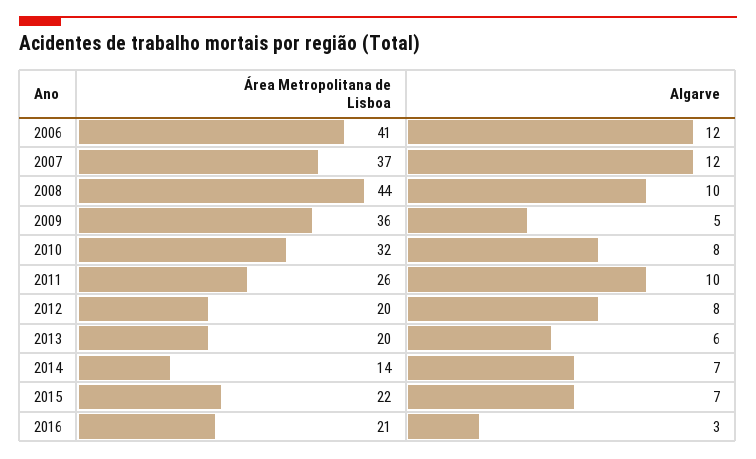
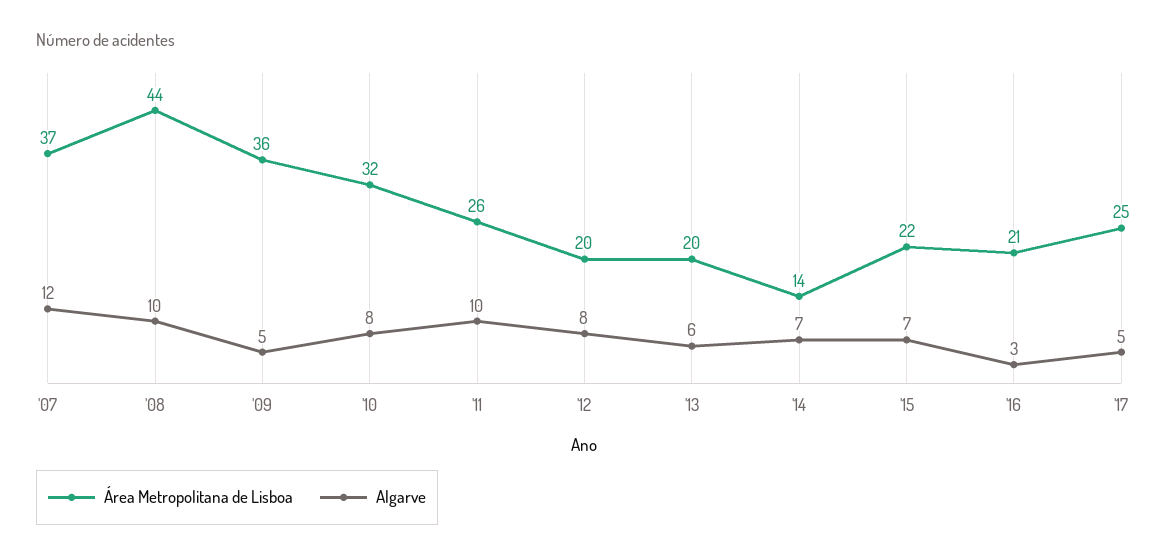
Área Metropolitana de Lisboa, 2006: 41 -> none
Algarve, 2006: 12 -> none
Área Metropolitana de Lisboa, '17: none -> 25
Algarve, '17: none -> 5

